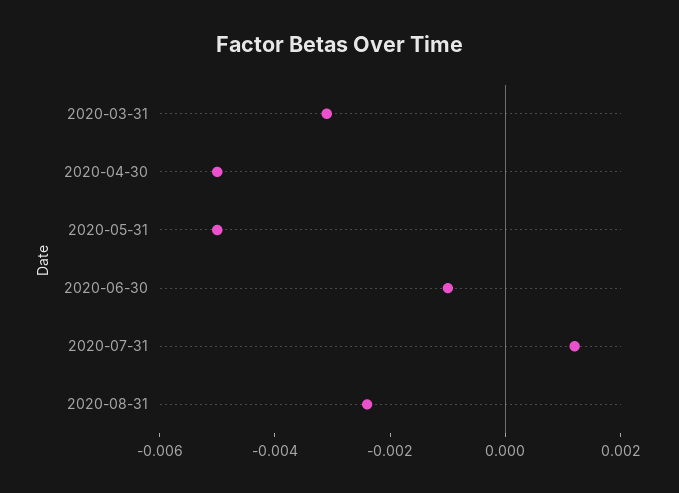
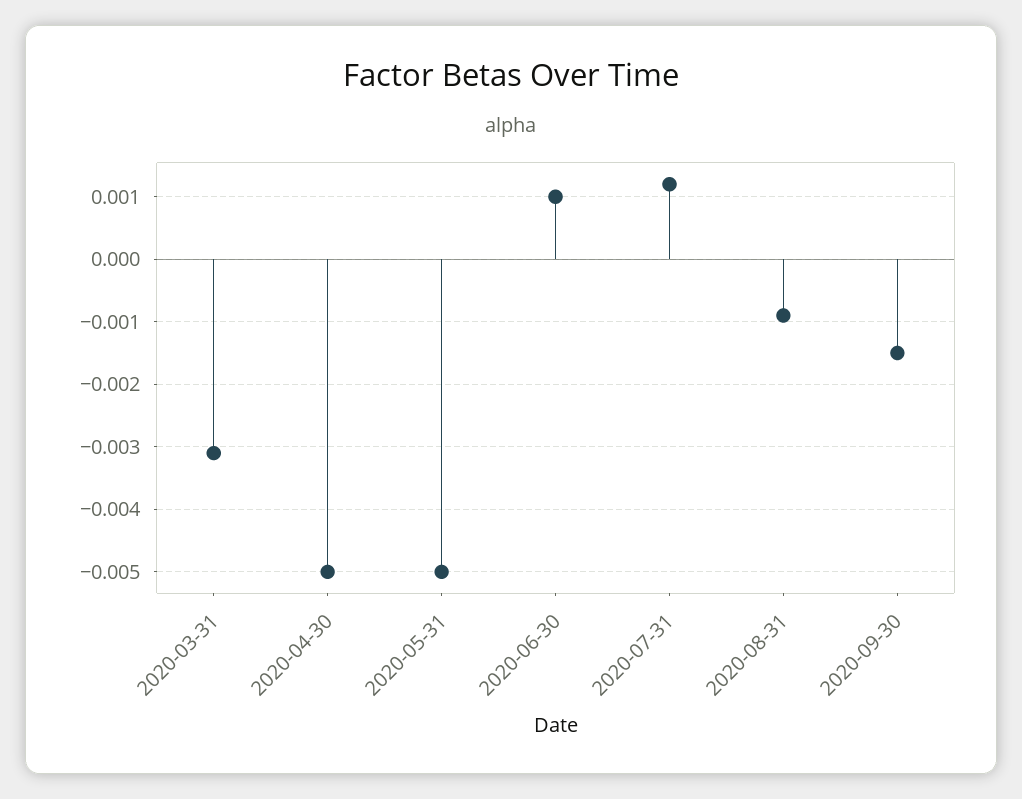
2020-06-30: -0.001 -> 0.001
2020-08-31: -0.0025 -> -0.0009
2020-09-30: none -> -0.0015

